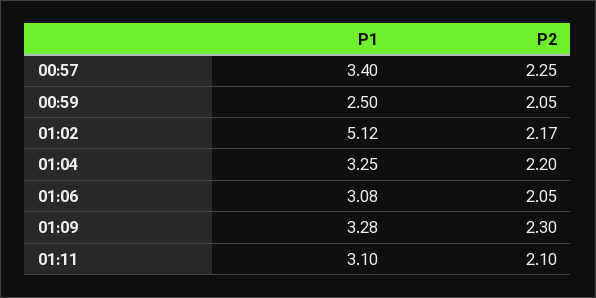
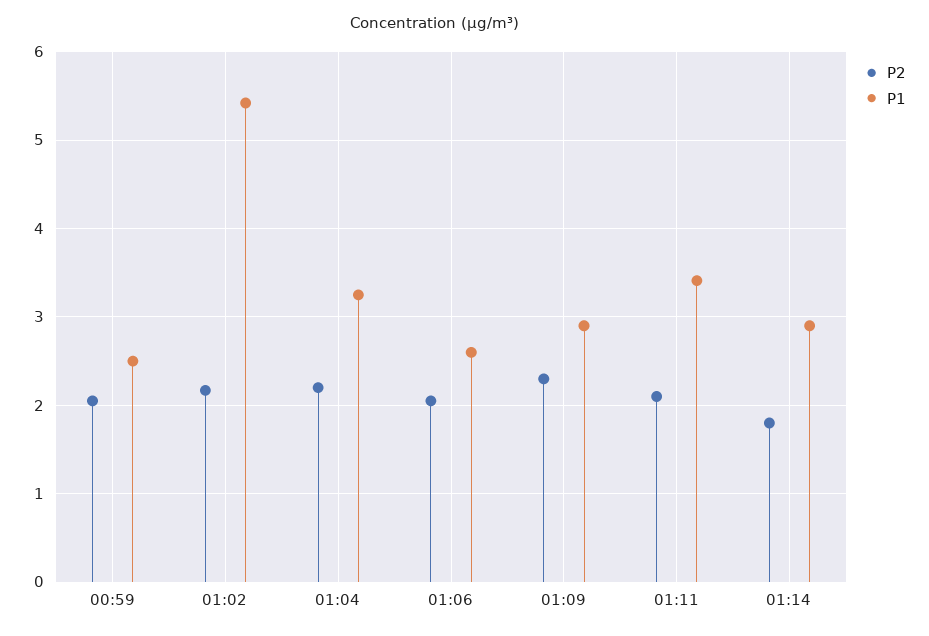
P1, 00:57: 3.4 -> none
P2, 00:57: 2.25 -> none
P1, 01:02: 5.12 -> 5.4
P1, 01:06: 3.08 -> 2.6
P1, 01:09: 3.28 -> 2.9
P1, 01:11: 3.1 -> 3.4
P2, 01:14: none -> 1.8
P1, 01:14: none -> 2.9

